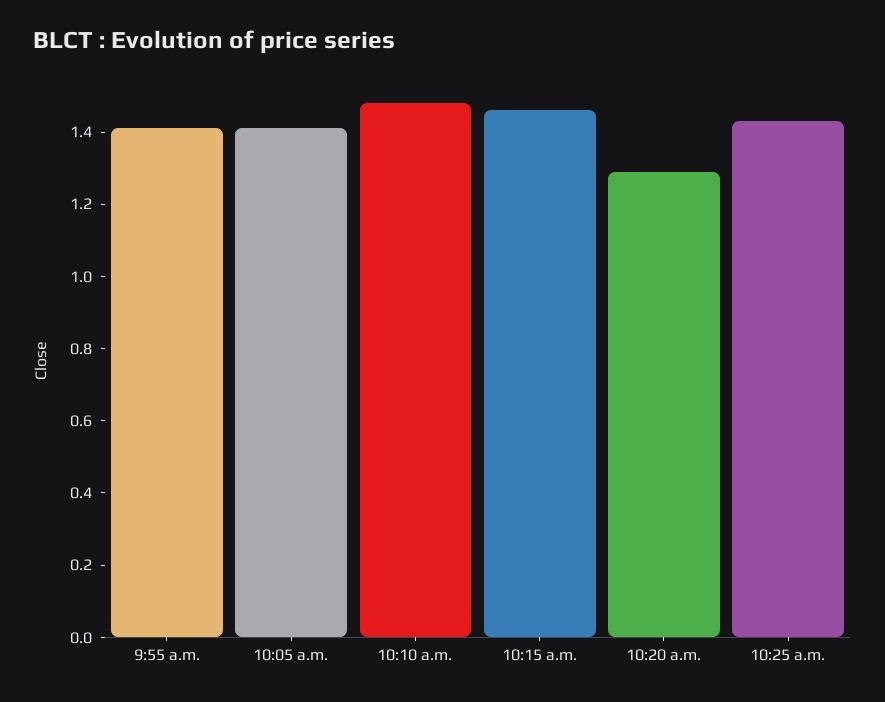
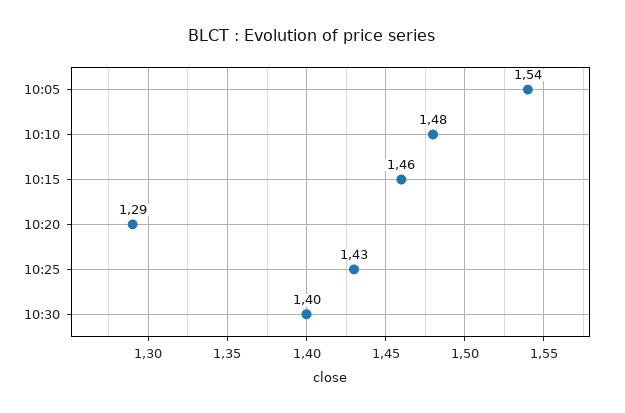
9:55 a.m.: 1.4 -> none
10:05 a.m.: 1.4 -> 1.54
10:30: none -> 1.4

